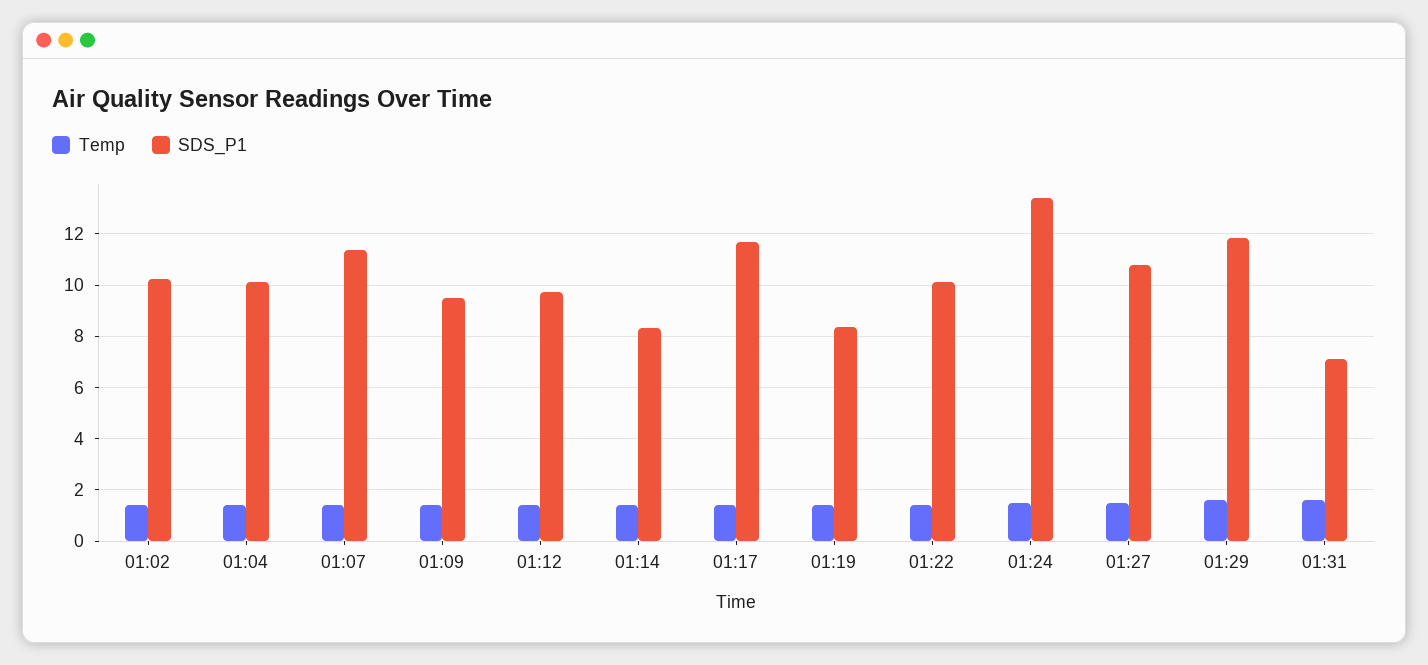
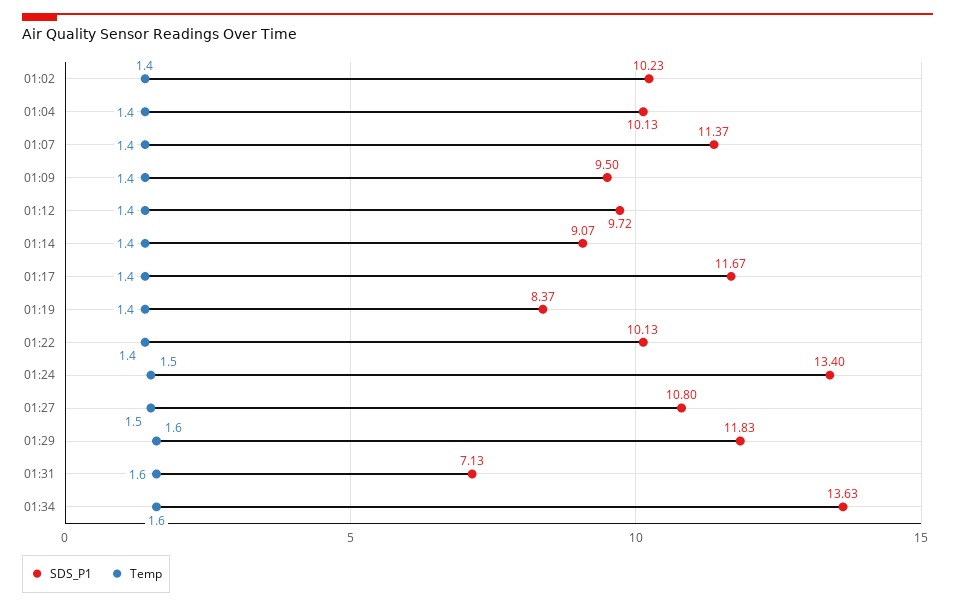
SDS_P1, 01:14: 8.25 -> 9.07
SDS_P1, 01:34: none -> 13.63
Temp, 01:34: none -> 1.6

